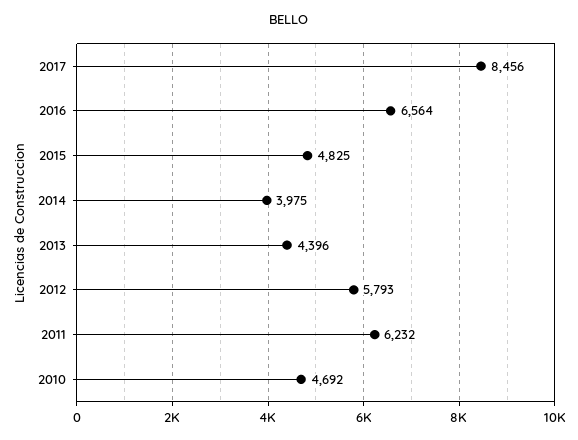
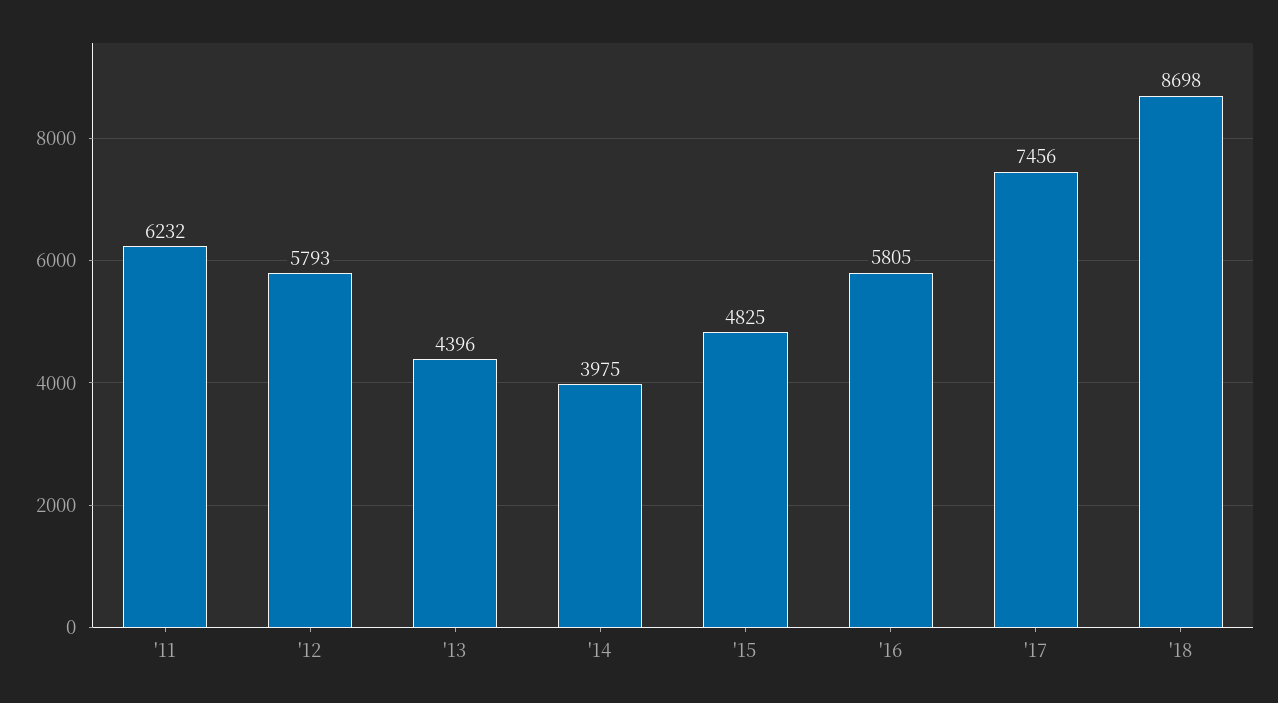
2017: 8456 -> 7456
2016: 6564 -> 5805
2010: 4692 -> none
'18: none -> 8698

